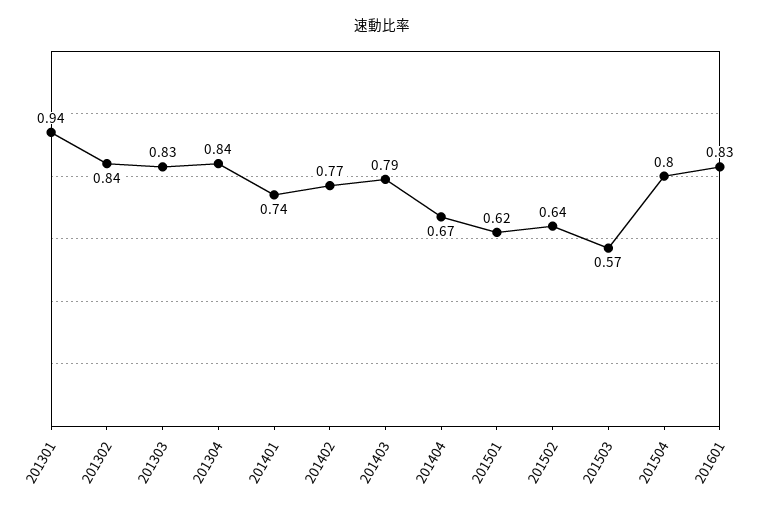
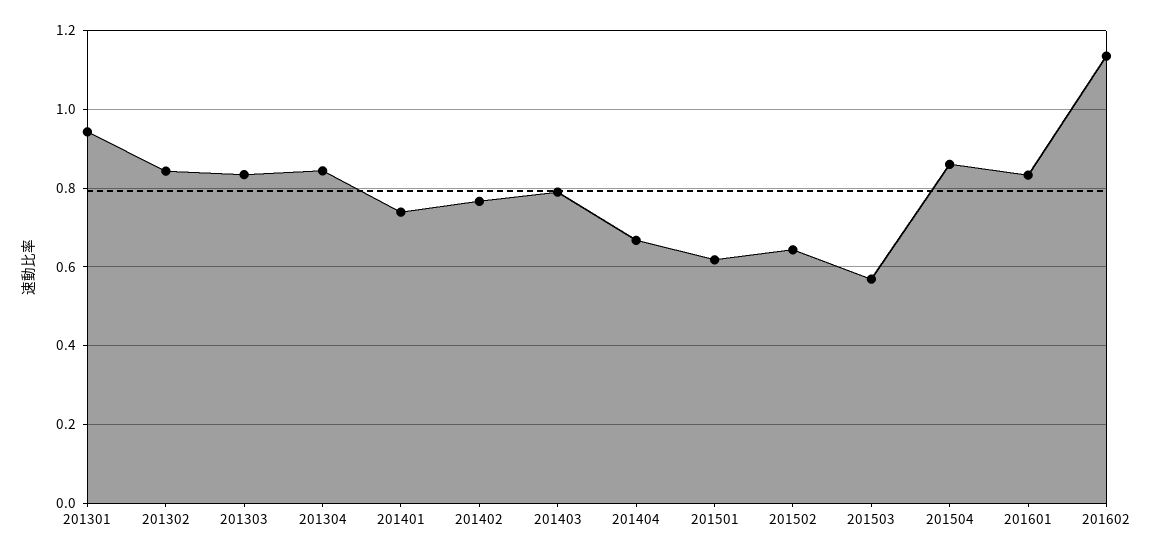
201504: 0.8 -> 0.86
201602: none -> 1.14

